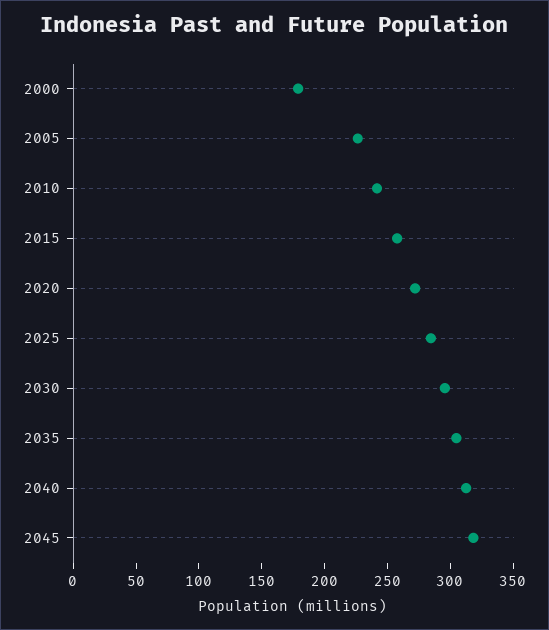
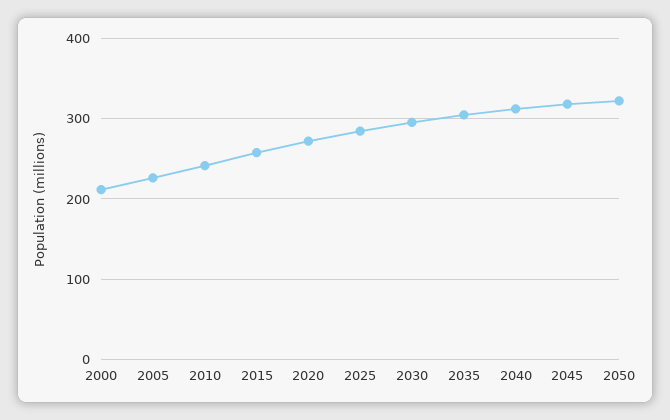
2000: 180 -> 210
2050: none -> 320

